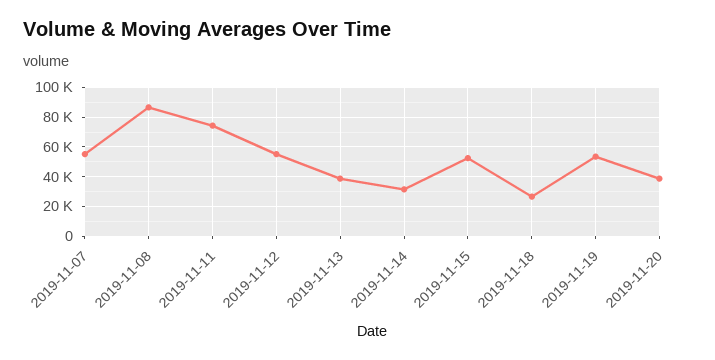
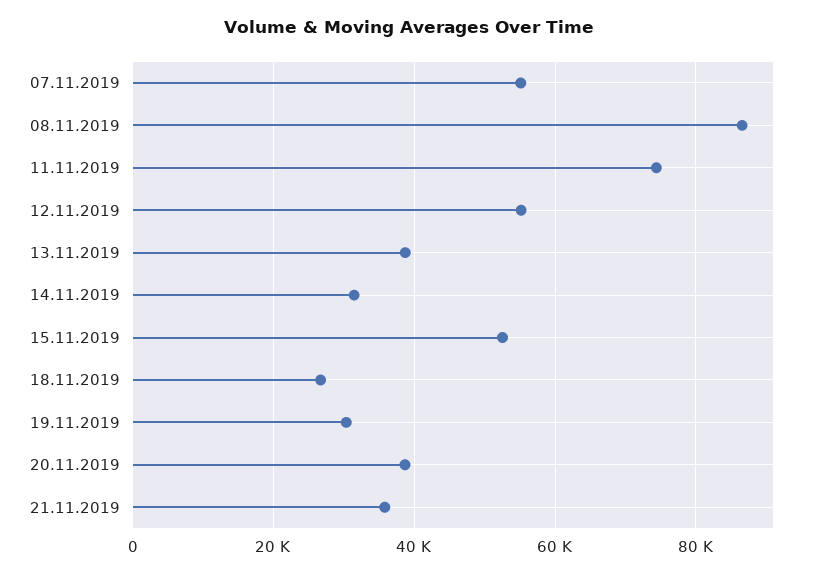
2019-11-19: 55000 -> 30000
21.11.2019: none -> 36000

